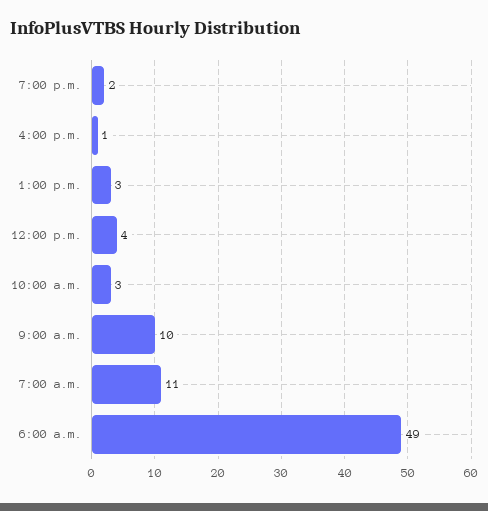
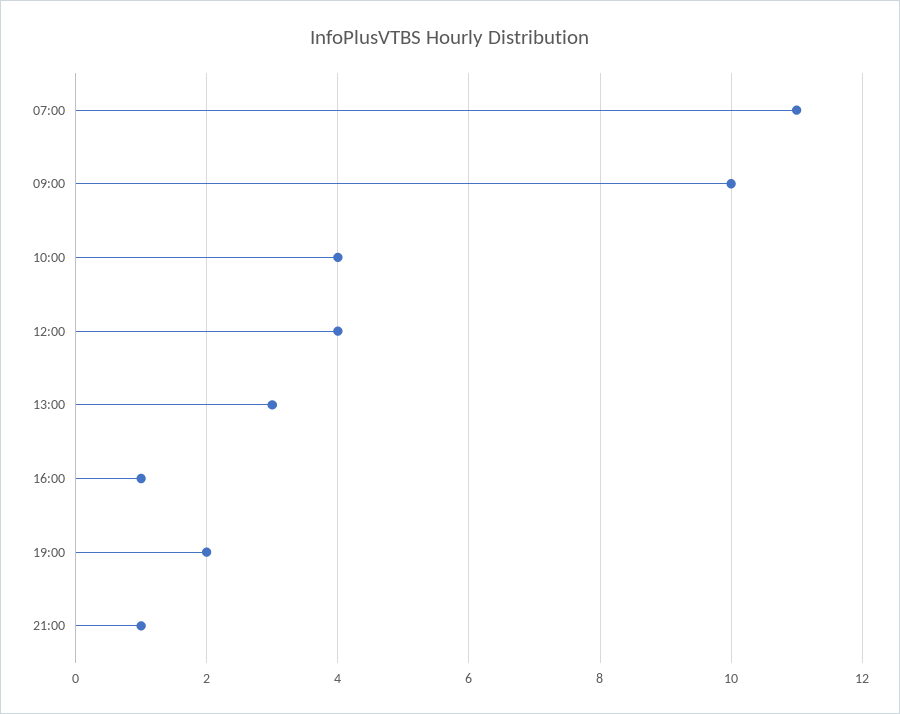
10:00 a.m.: 3 -> 4
6:00 a.m.: 49 -> none
21:00: none -> 1

